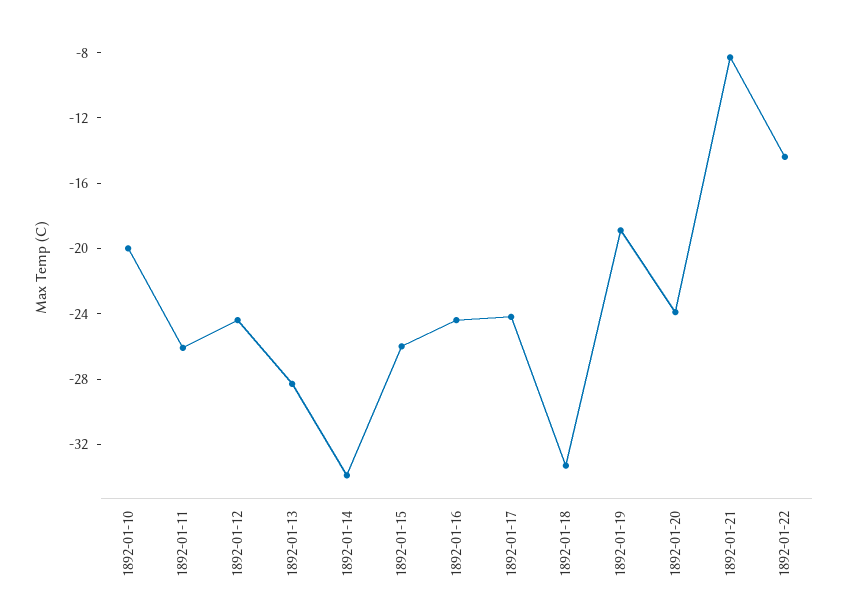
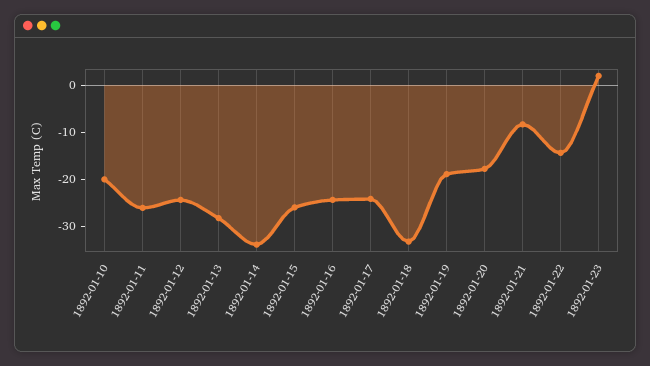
1892-01-20: -24 -> -18
1892-01-23: none -> 2

